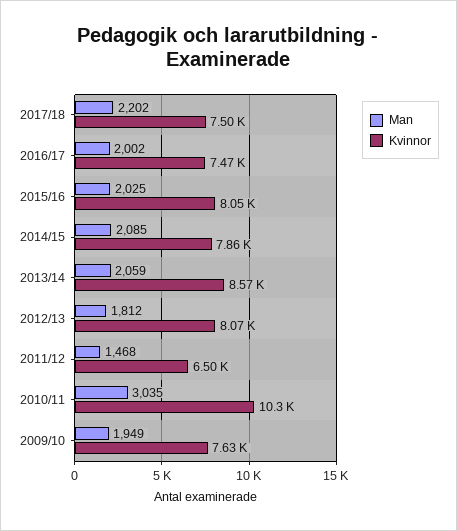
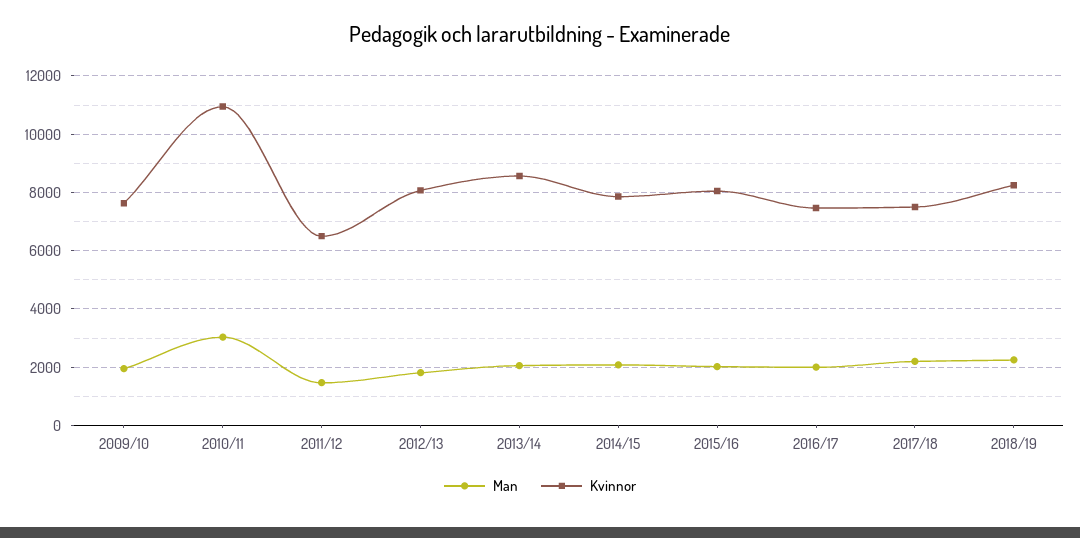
Kvinnor, 2010/11: 10300 -> 11000
Man, 2018/19: none -> 2250
Kvinnor, 2018/19: none -> 8250

